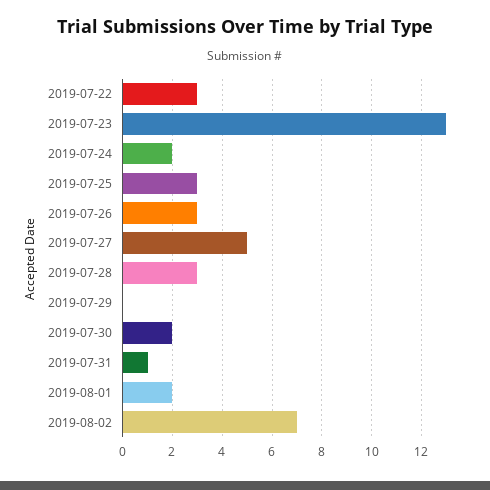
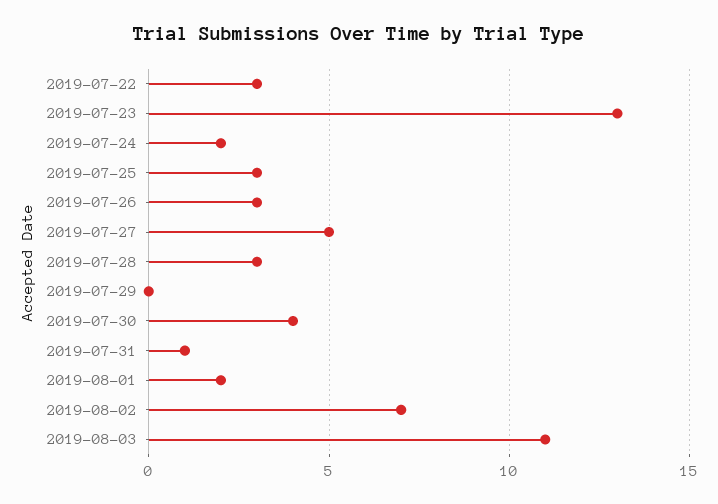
2019-07-30: 2 -> 4
2019-08-03: none -> 11

